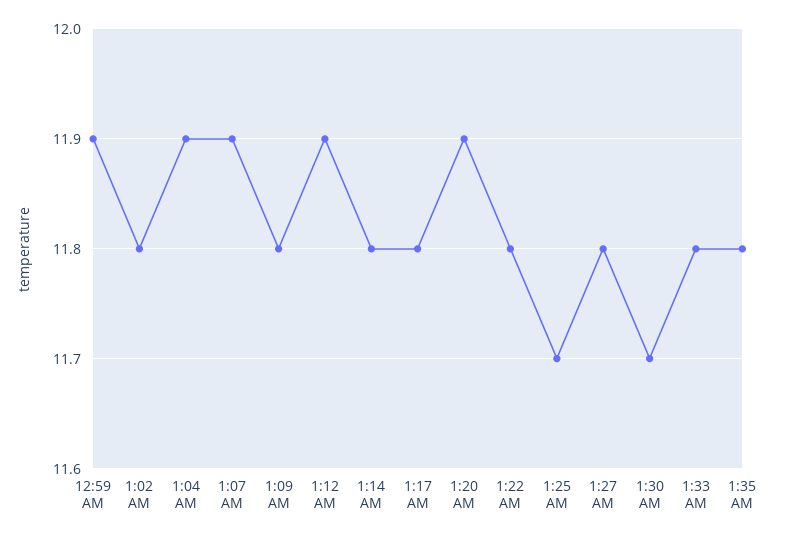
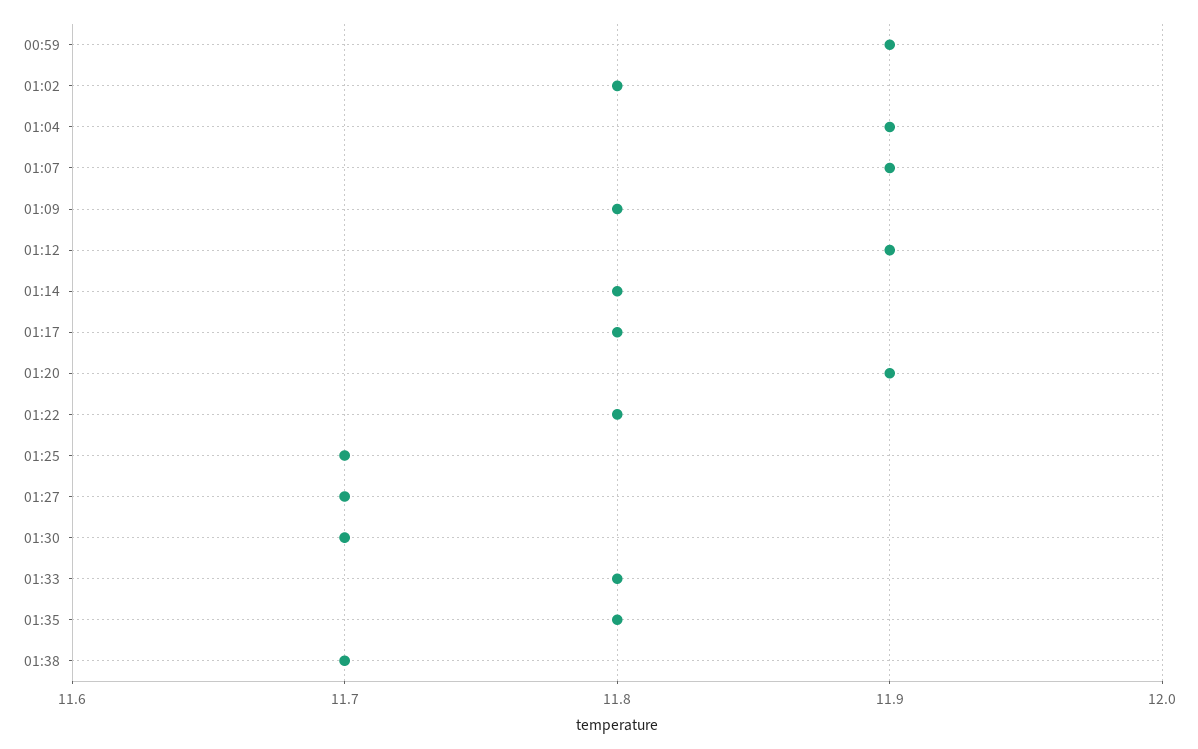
1:27 AM: 11.8 -> 11.7
01:38: none -> 11.7

